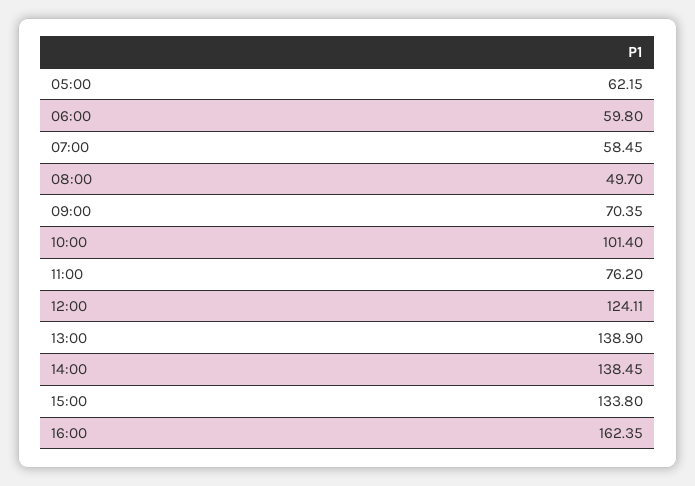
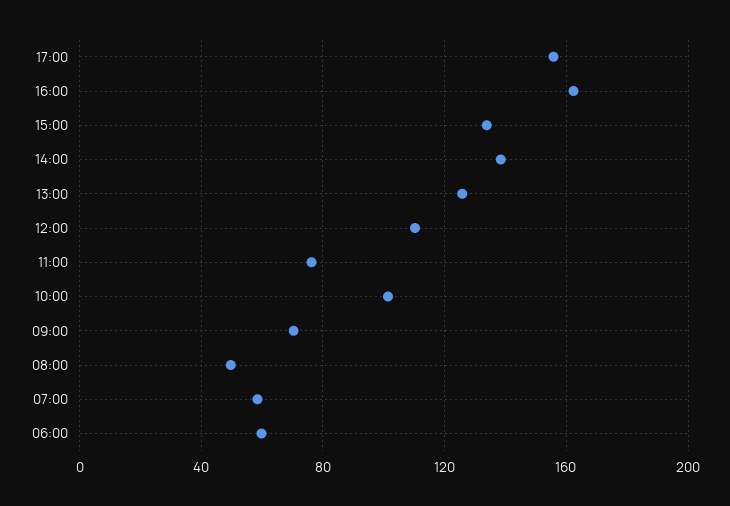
05:00: 62.15 -> none
12:00: 124.11 -> 110
13:00: 138.9 -> 125
17:00: none -> 155

